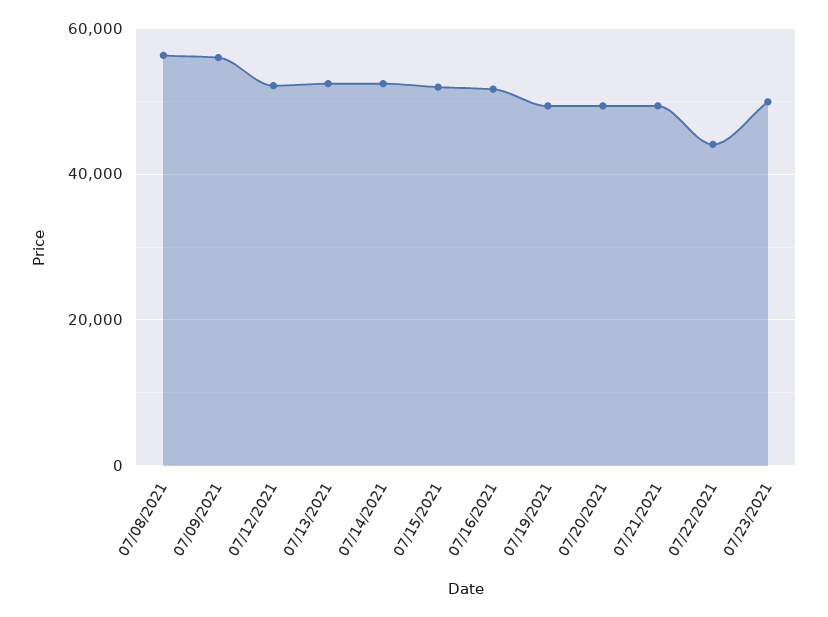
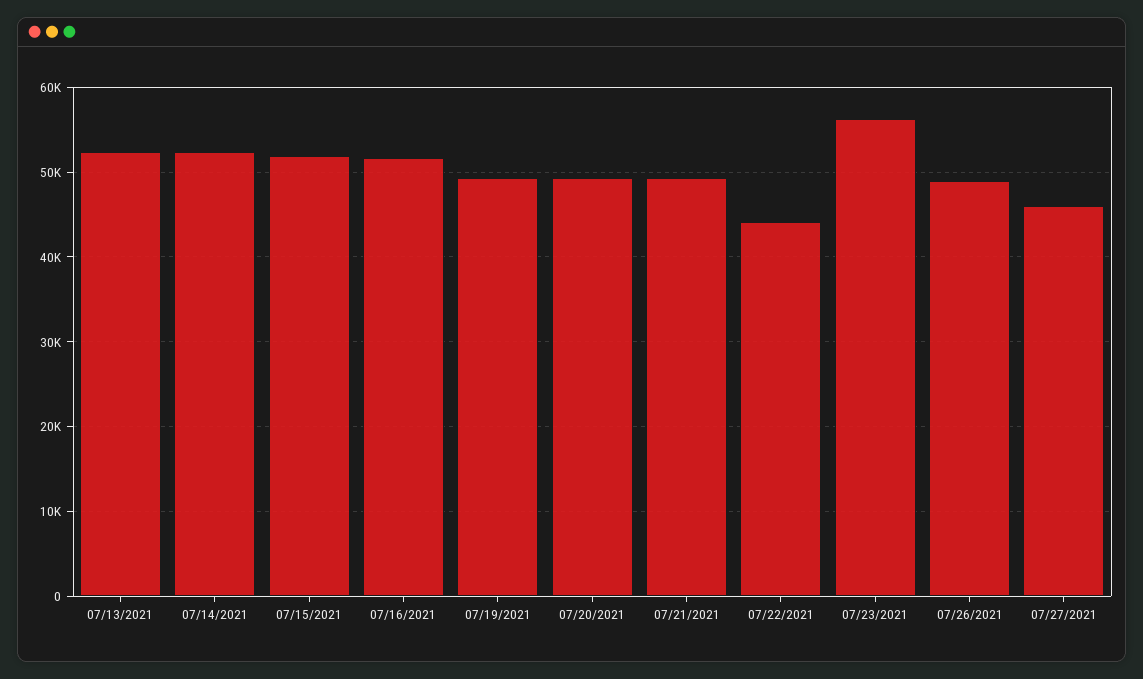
07/08/2021: 56000 -> none
07/09/2021: 56000 -> none
07/12/2021: 52000 -> none
07/23/2021: 50000 -> 56000
07/26/2021: none -> 49000
07/27/2021: none -> 46000

